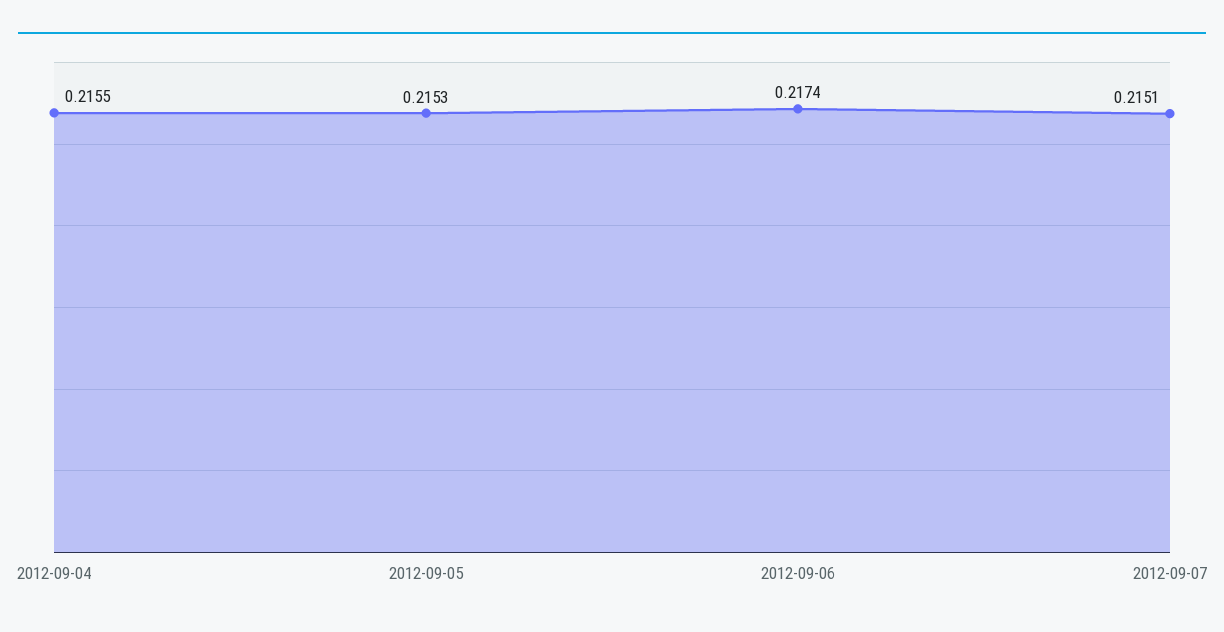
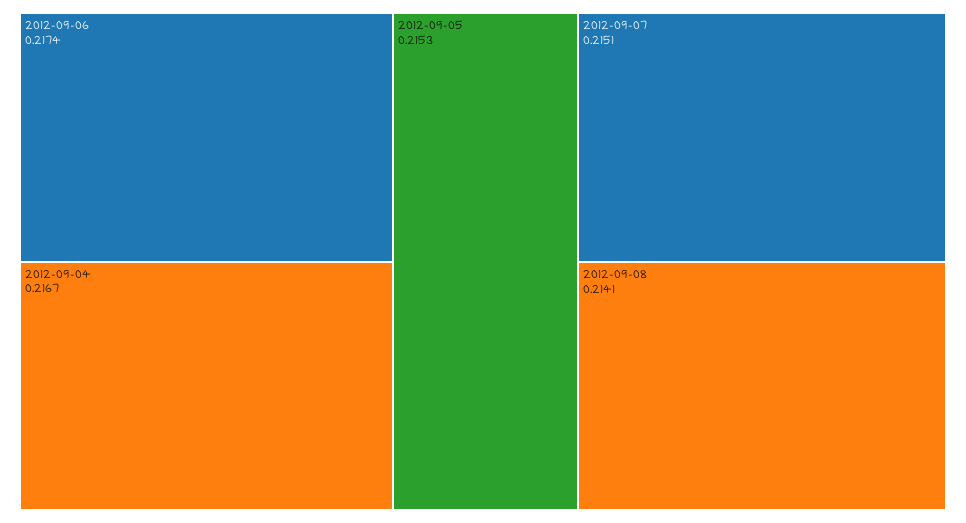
2012-09-04: 0.2155 -> 0.2167
2012-09-08: none -> 0.2141

